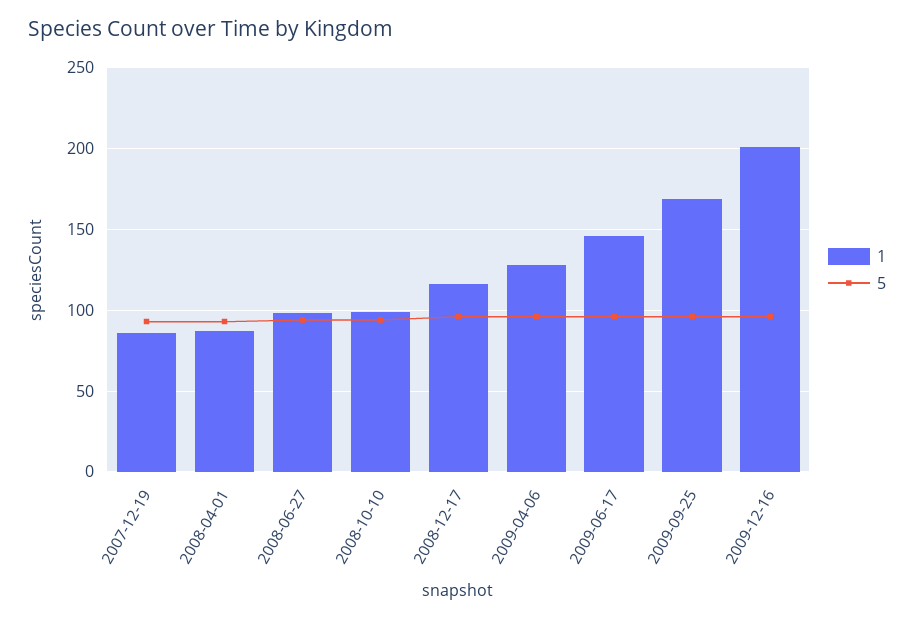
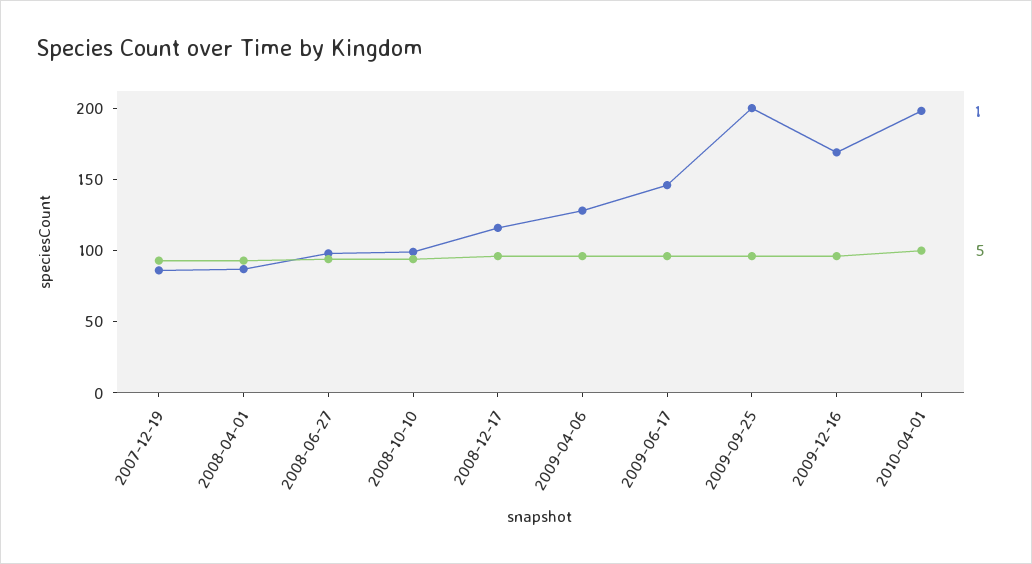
1, 2009-09-25: 170 -> 200
1, 2009-12-16: 200 -> 170
1, 2010-04-01: none -> 200
5, 2010-04-01: none -> 100

